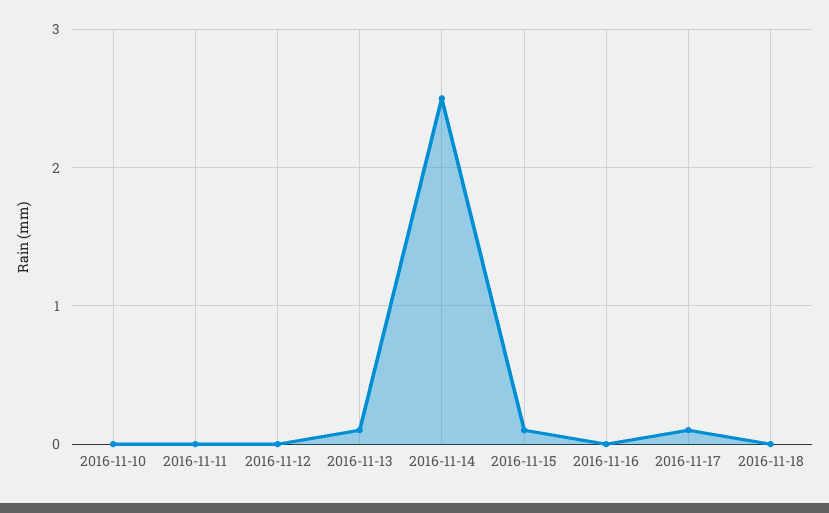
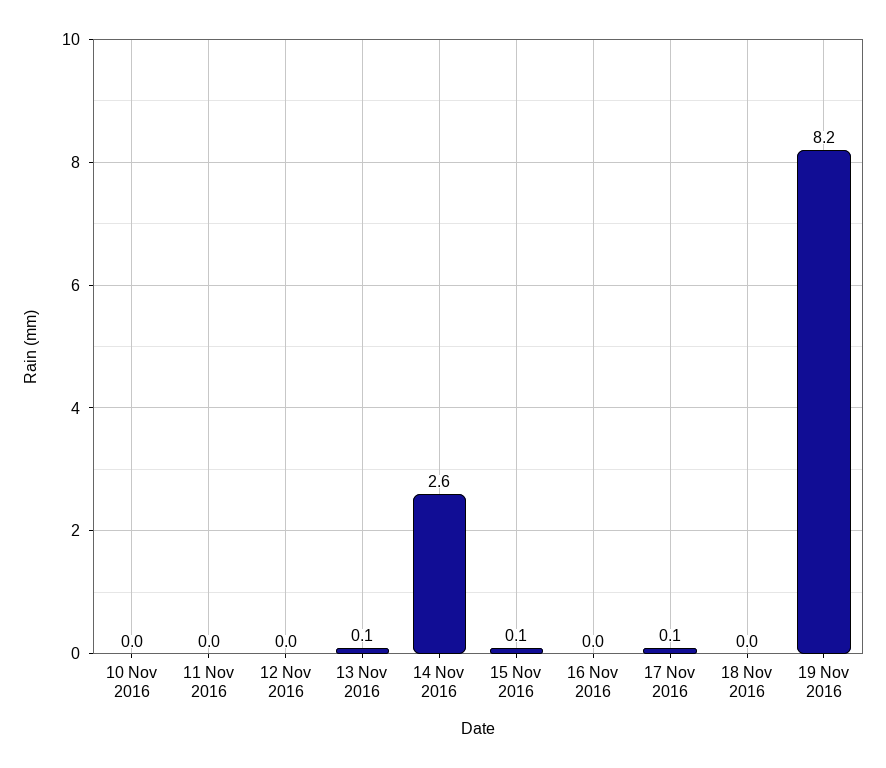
2016-11-14: 2.5 -> 2.6
19 Nov 2016: none -> 8.2

